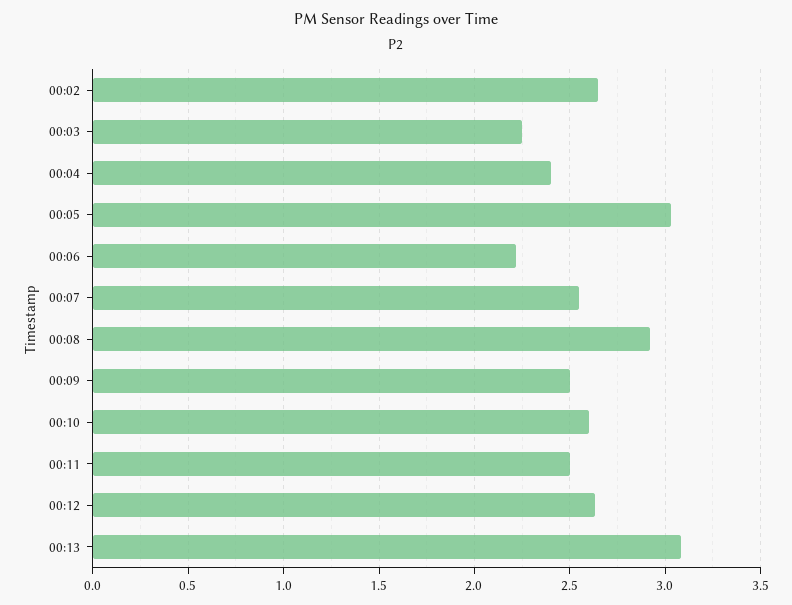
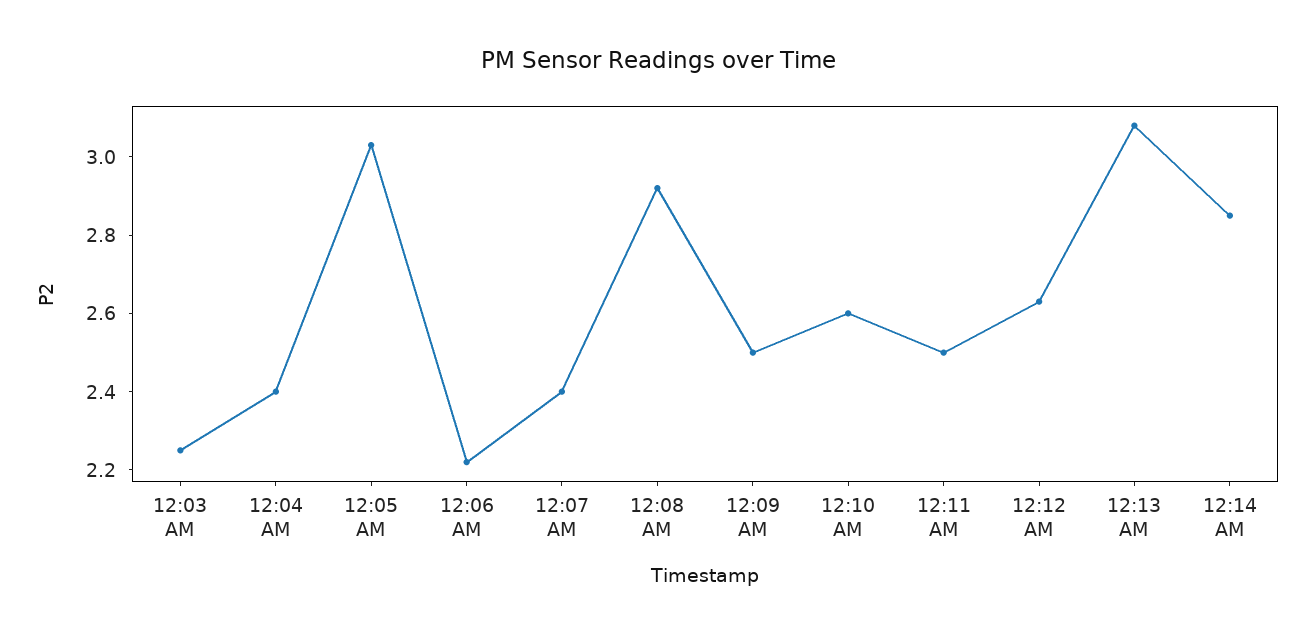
00:02: 2.65 -> none
00:07: 2.55 -> 2.4
12:14 AM: none -> 2.85

